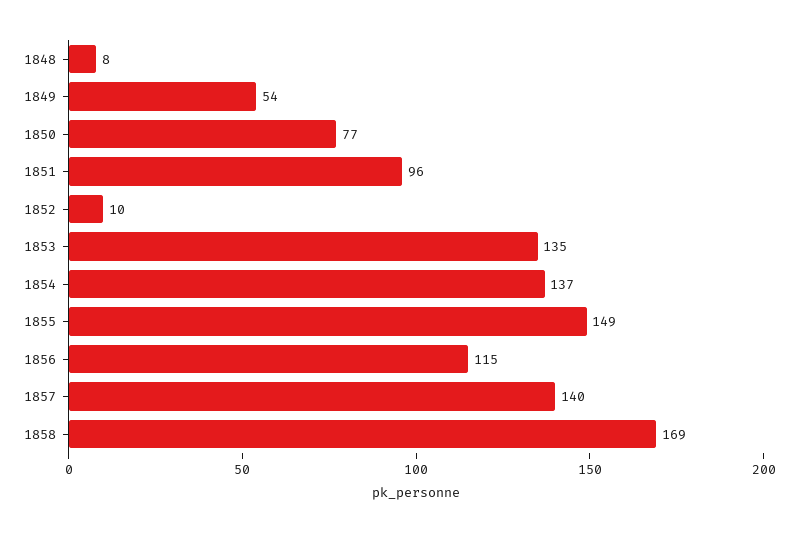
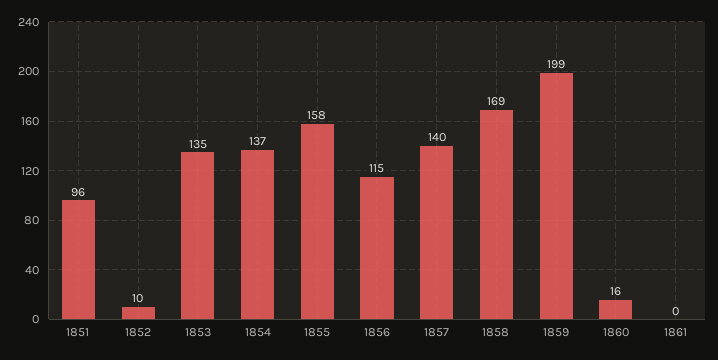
1848: 8 -> none
1849: 54 -> none
1850: 77 -> none
1855: 149 -> 158
1859: none -> 199
1860: none -> 16
1861: none -> 0

